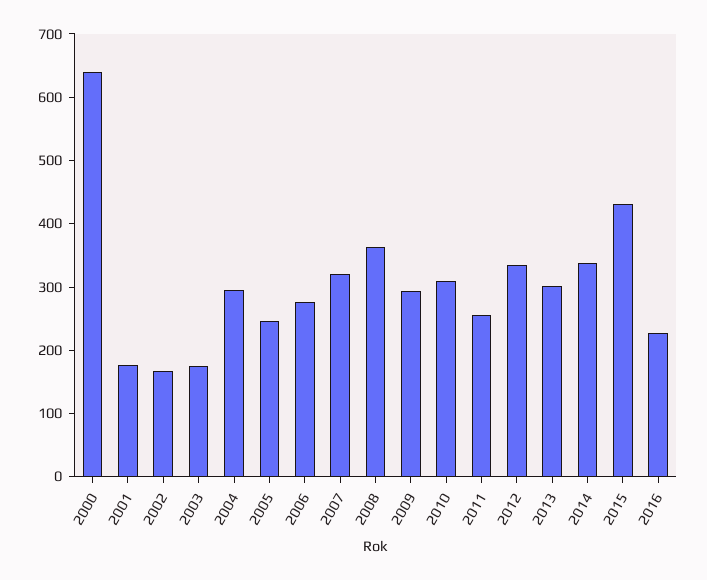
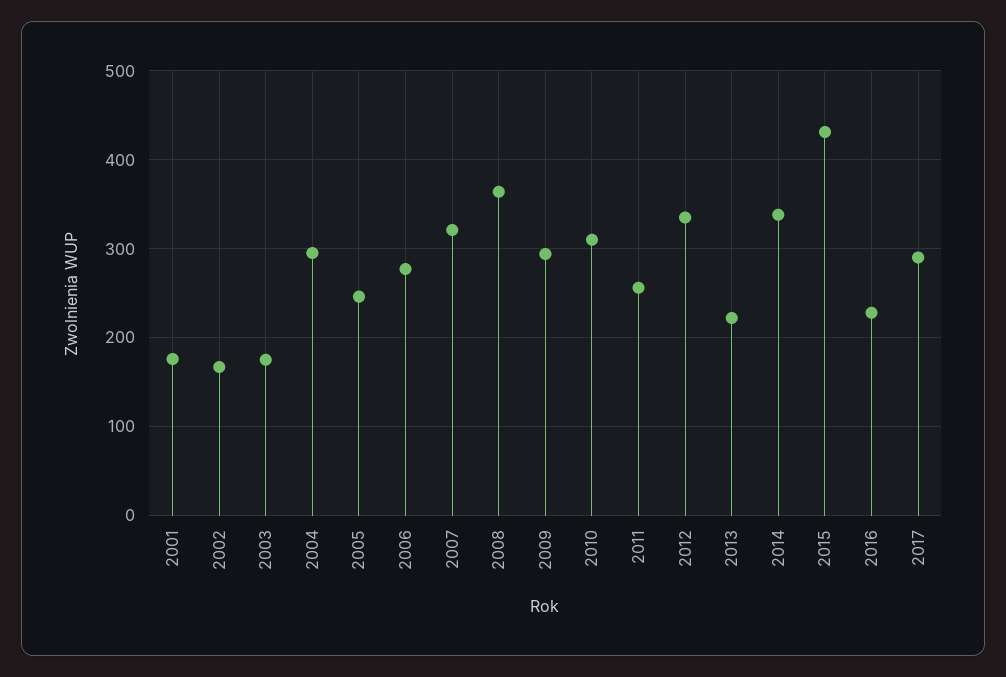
2000: 640 -> none
2013: 300 -> 220
2017: none -> 290

